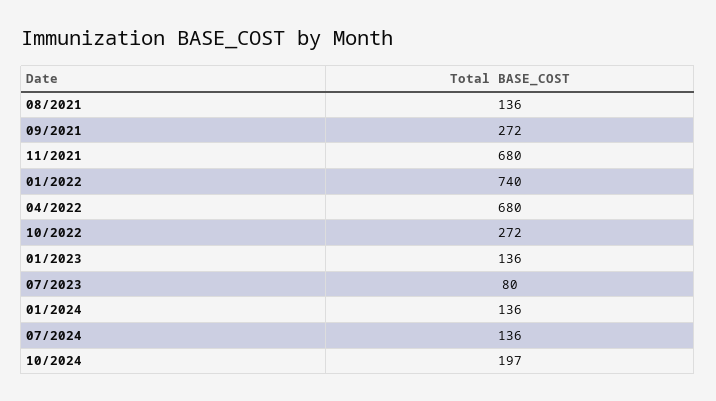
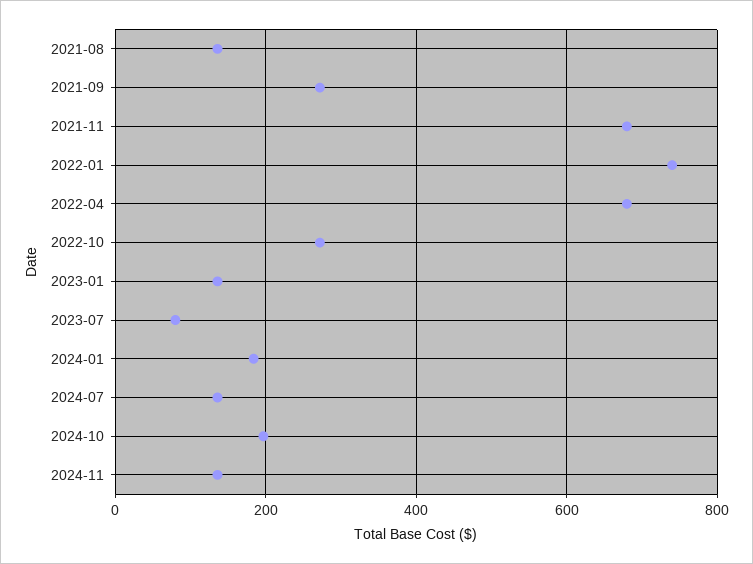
01/2024: 136 -> 180
2024-11: none -> 140

